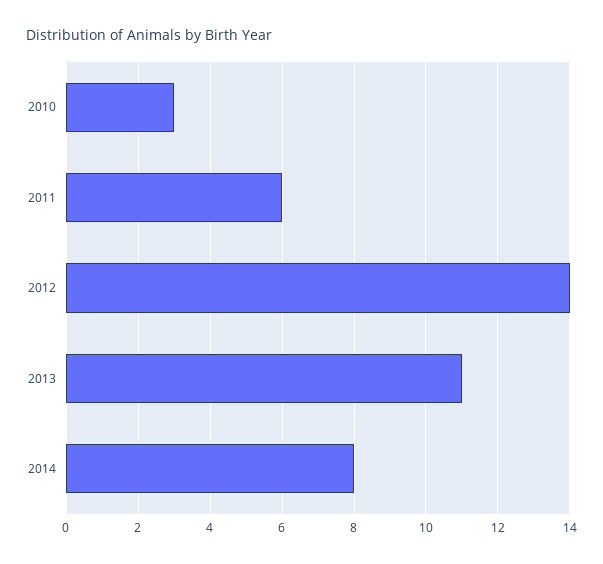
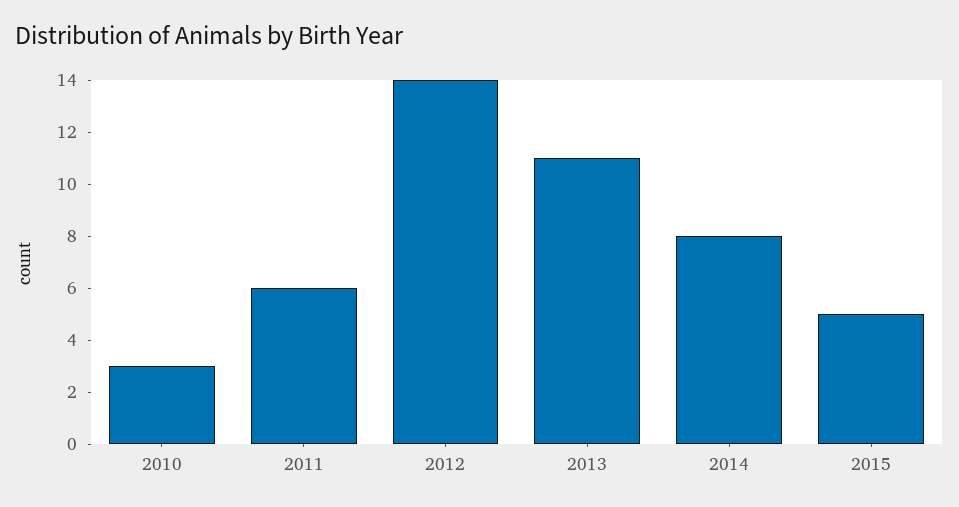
2015: none -> 5

